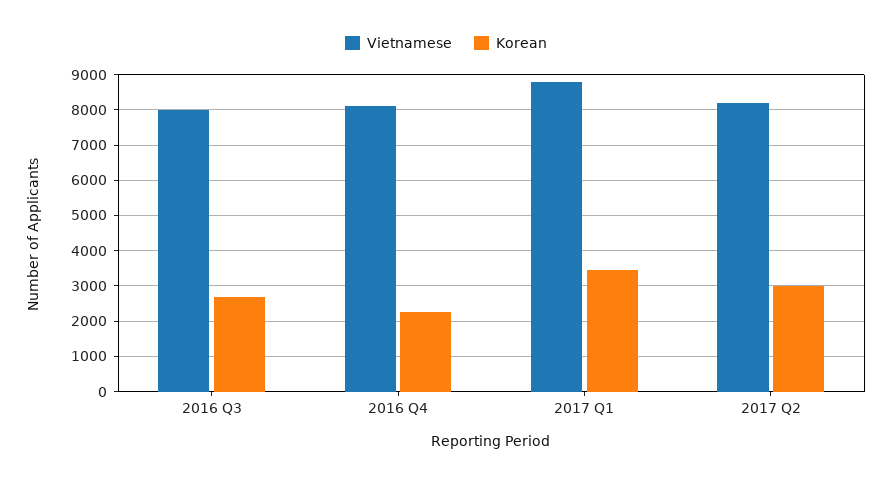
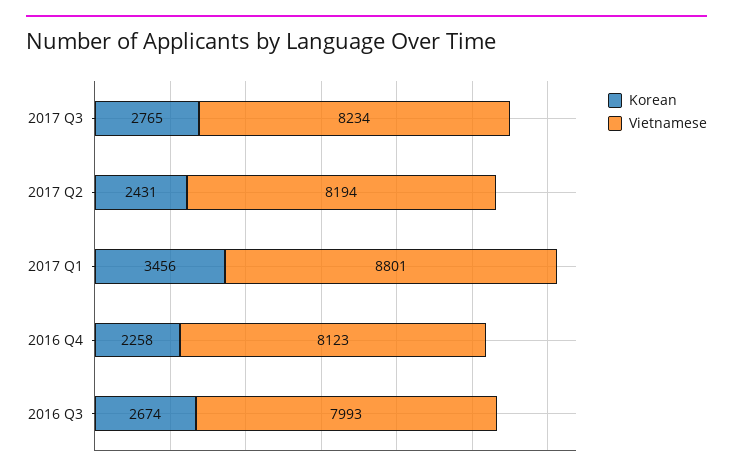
Korean, 2017 Q2: 3000 -> 2431
Korean, 2017 Q3: none -> 2765
Vietnamese, 2017 Q3: none -> 8234

